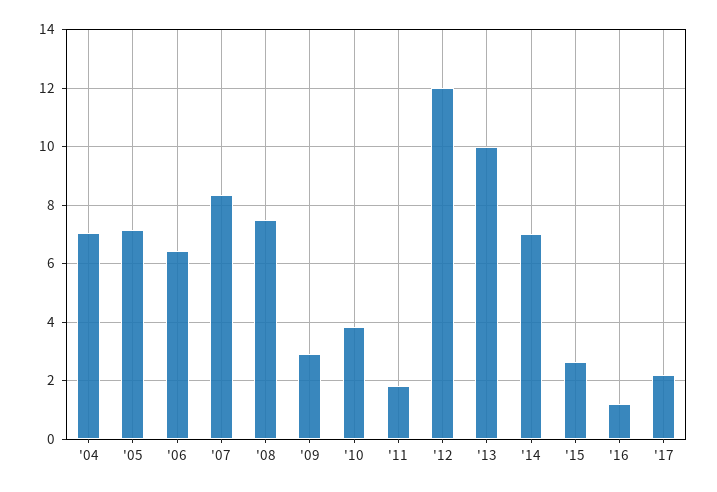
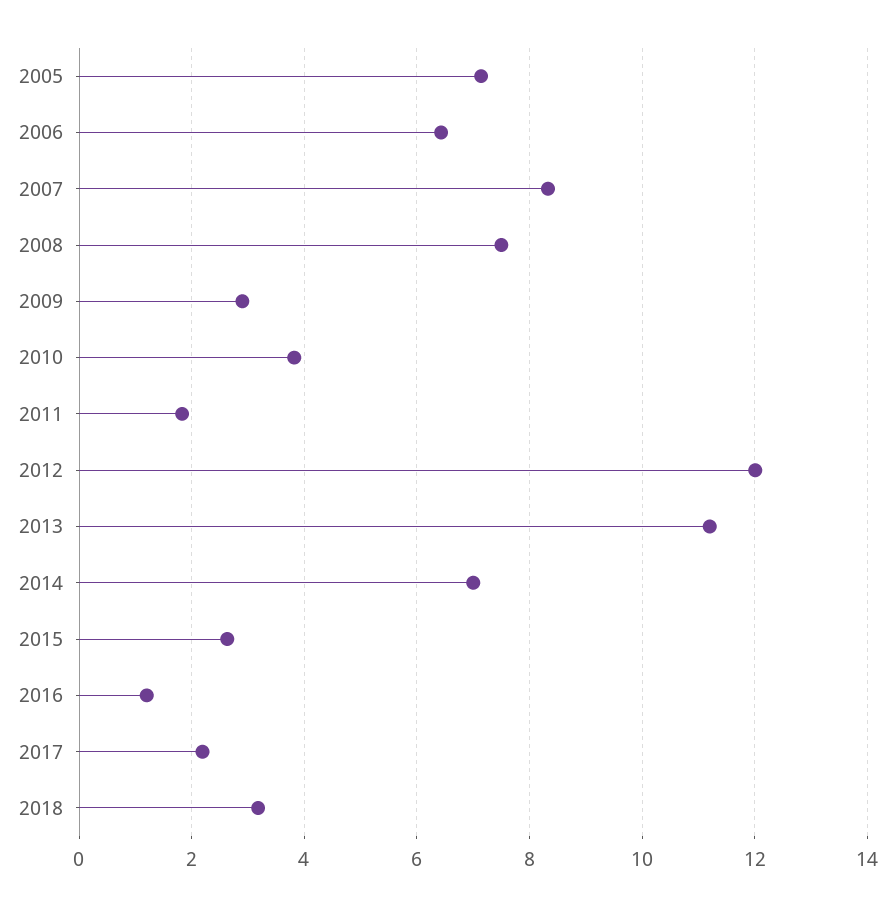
'04: 7 -> none
'13: 10 -> 11.2
2018: none -> 3.2

